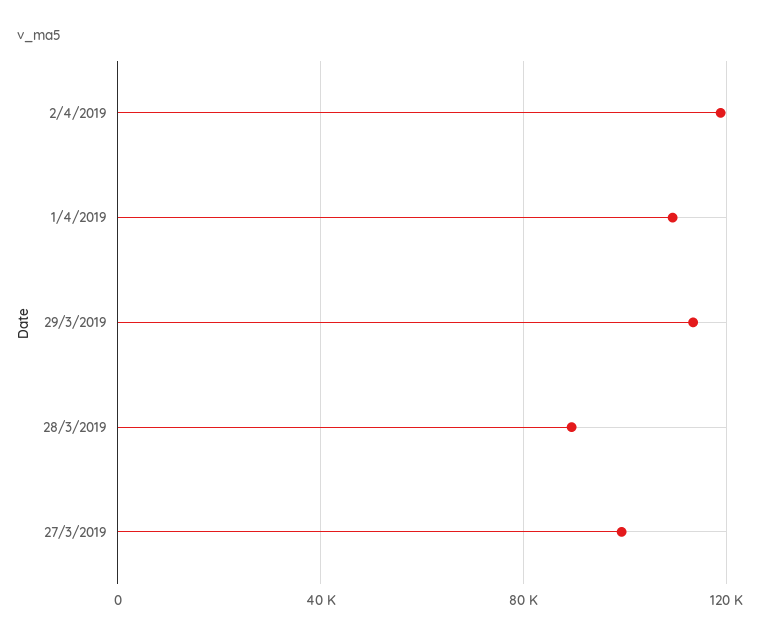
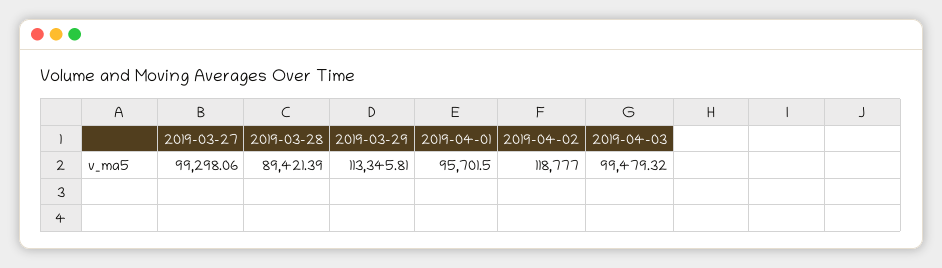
1/4/2019: 110000 -> 95701.5
2019-04-03: none -> 99479.32

